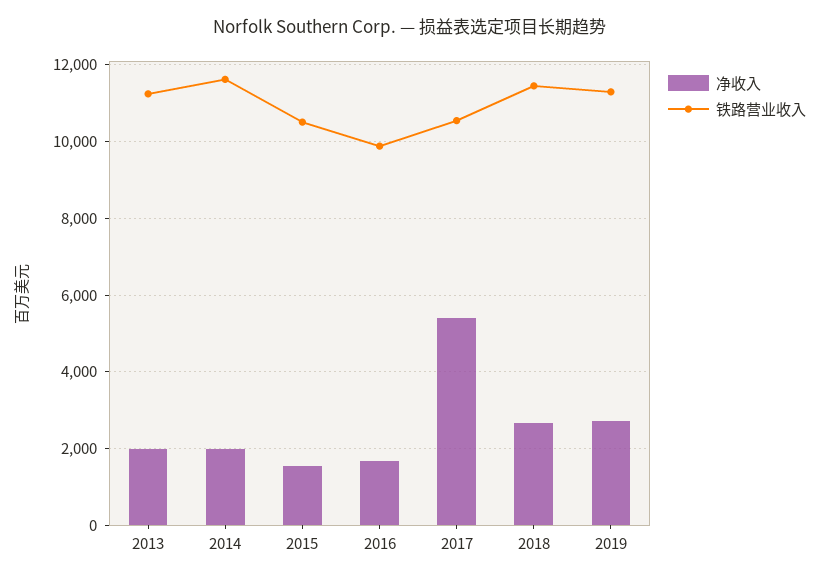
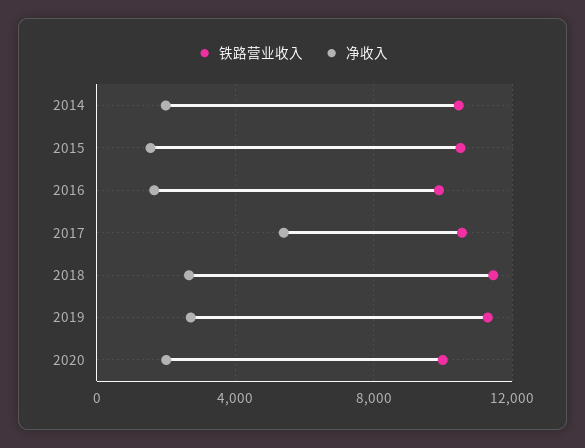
净收入, 2013: 2000 -> none
铁路营业收入, 2013: 11200 -> none
铁路营业收入, 2014: 11600 -> 10500
铁路营业收入, 2020: none -> 10000
净收入, 2020: none -> 2000

